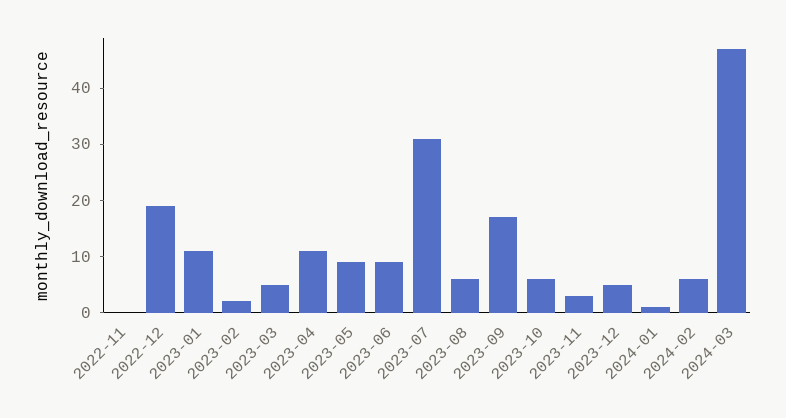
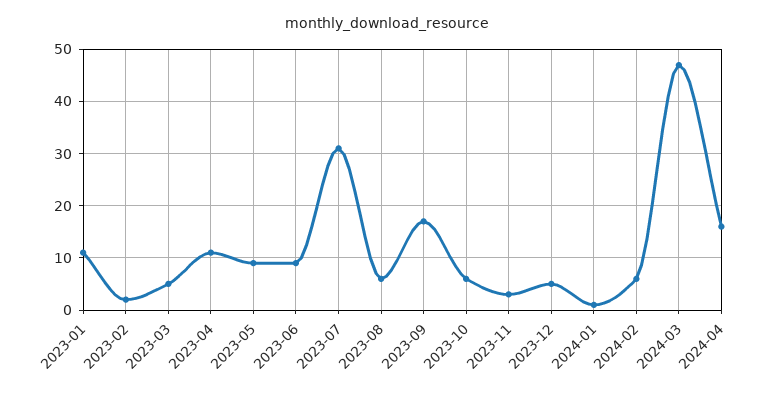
2022-11: 0 -> none
2022-12: 20 -> none
2024-04: none -> 15

